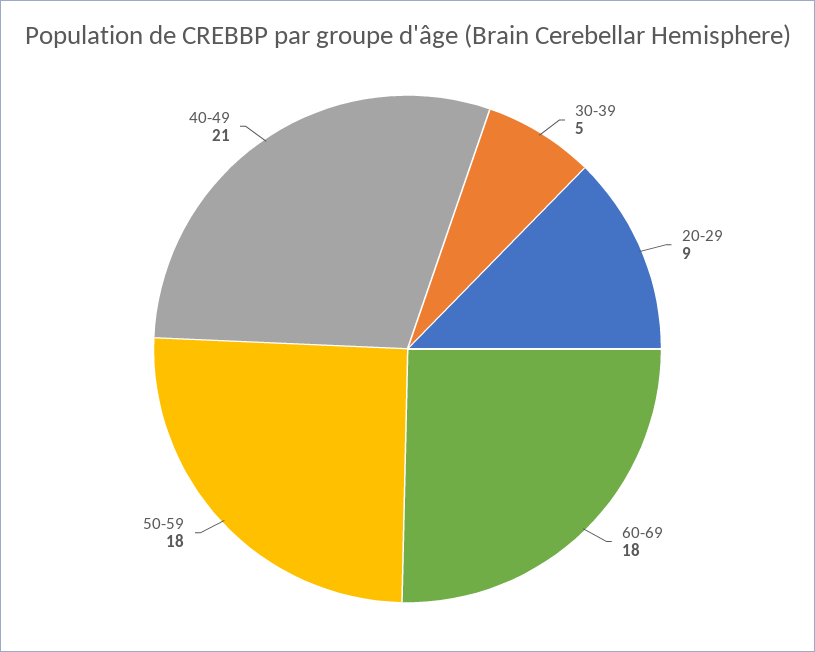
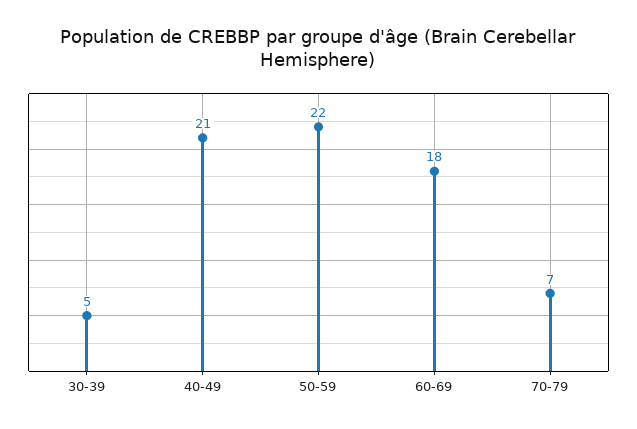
20-29: 9 -> none
50-59: 18 -> 22
70-79: none -> 7

